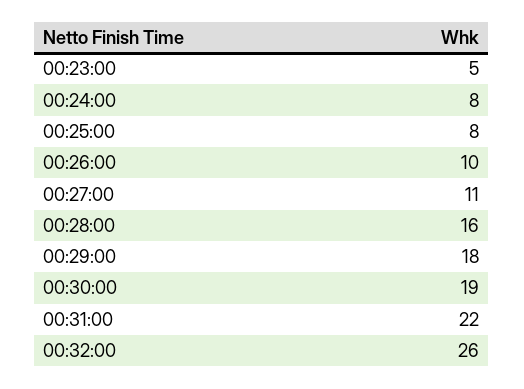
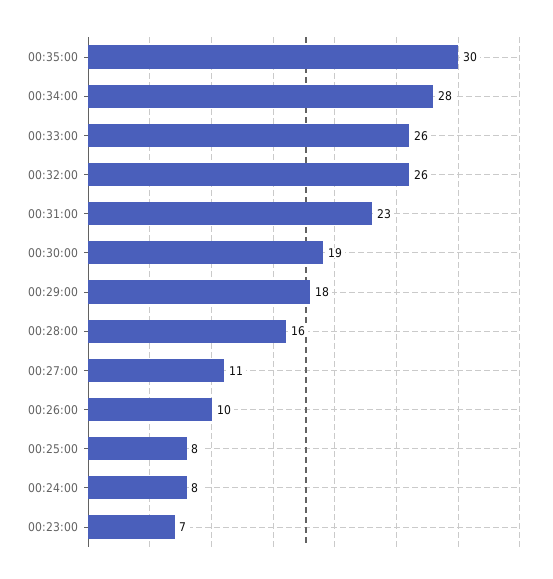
00:23:00: 5 -> 7
00:31:00: 22 -> 23
00:35:00: none -> 30
00:34:00: none -> 28
00:33:00: none -> 26

